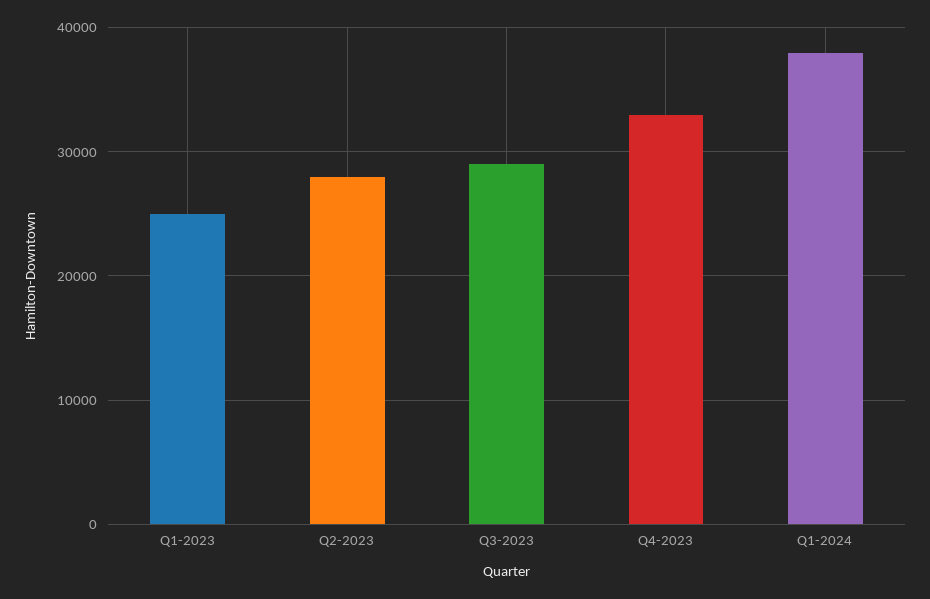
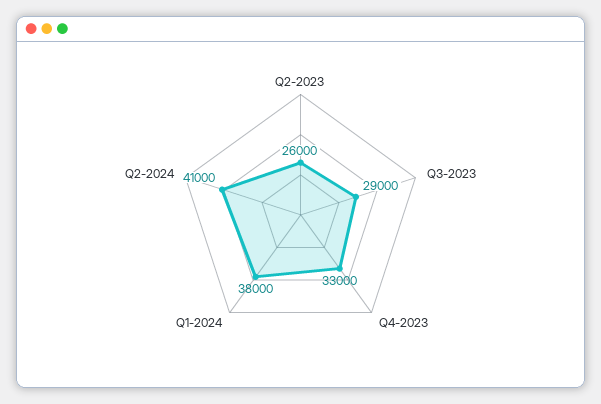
Q1-2023: 25000 -> none
Q2-2023: 28000 -> 26000
Q2-2024: none -> 41000

